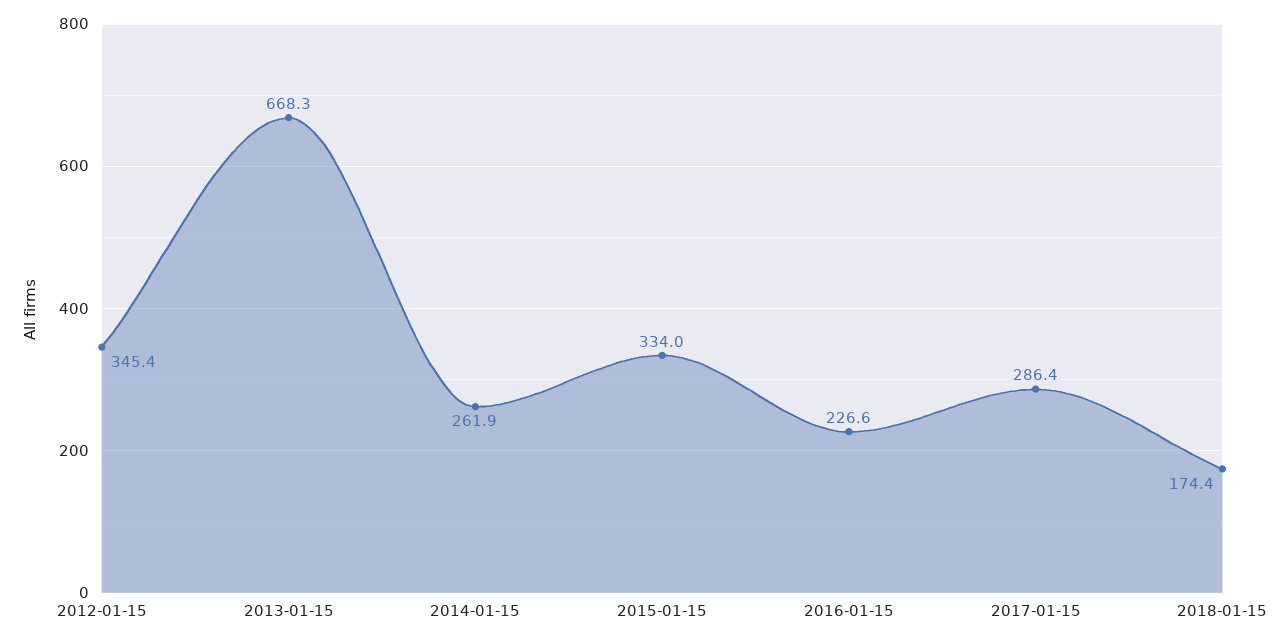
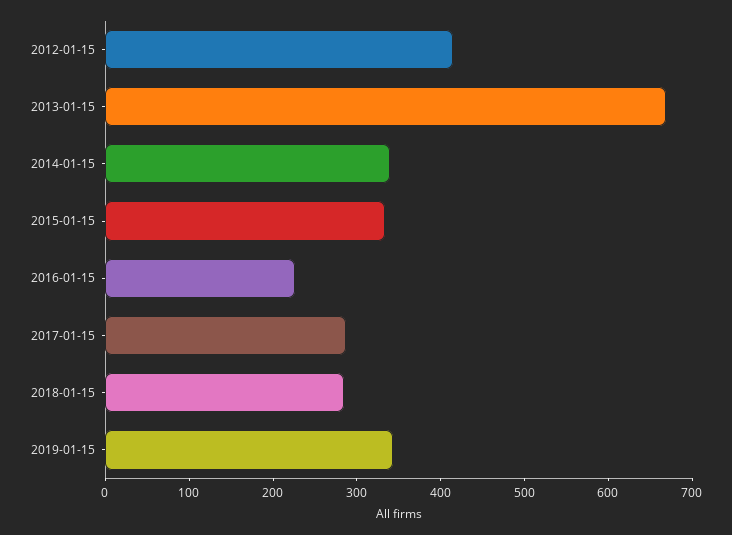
2012-01-15: 345.4 -> 420
2014-01-15: 261.9 -> 340
2018-01-15: 174.4 -> 280
2019-01-15: none -> 340

